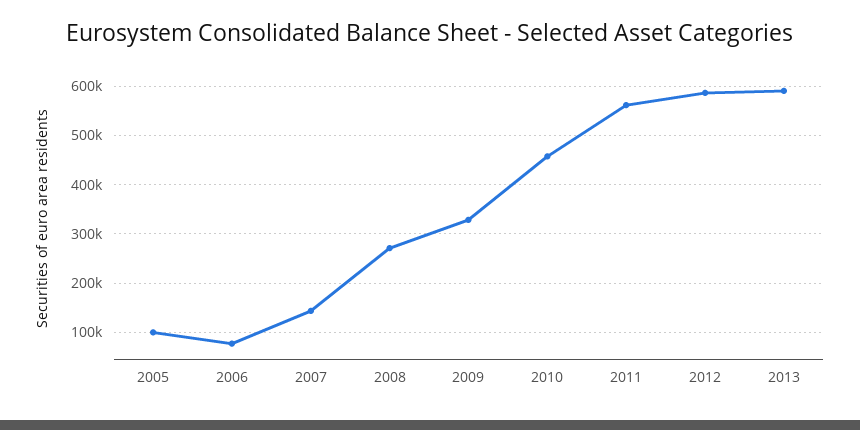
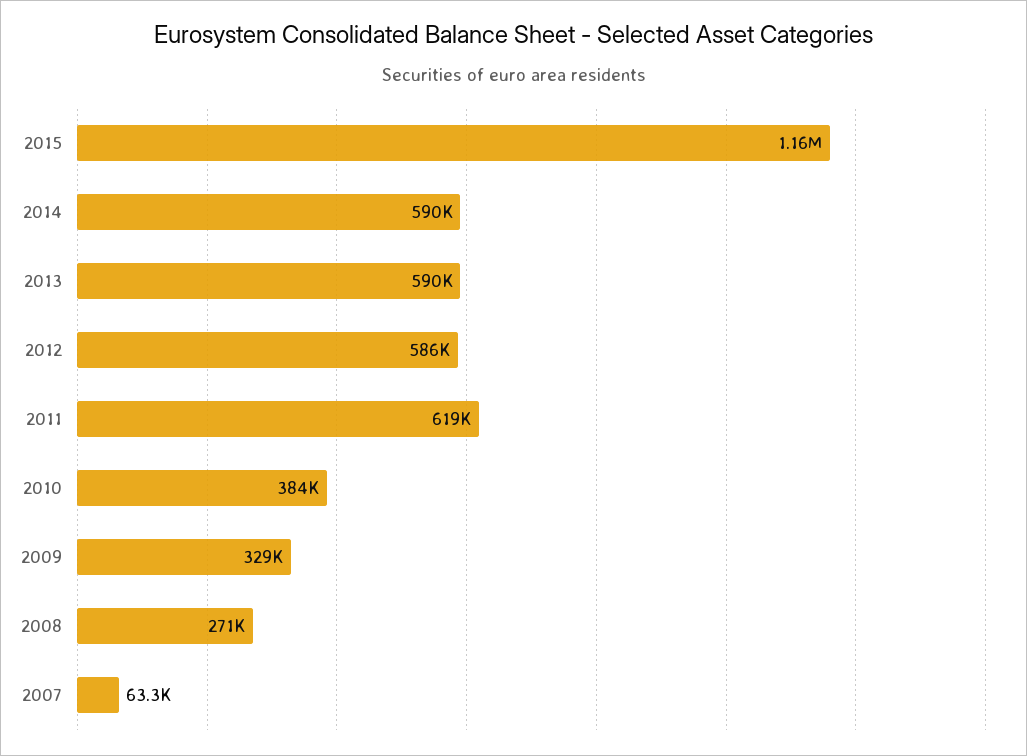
2005: 100000 -> none
2006: 80000 -> none
2007: 140000 -> 63300
2010: 460000 -> 384000
2011: 560000 -> 619000
2015: none -> 1160000
2014: none -> 590000

